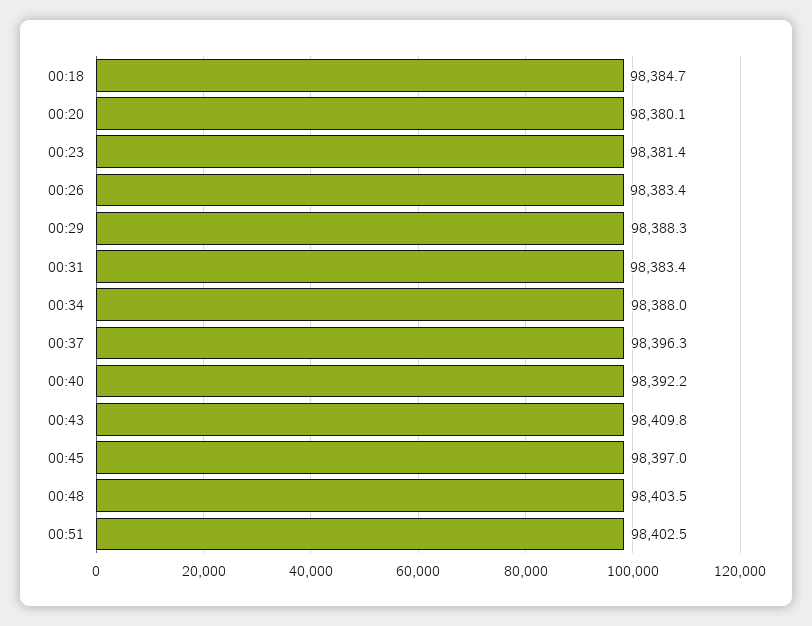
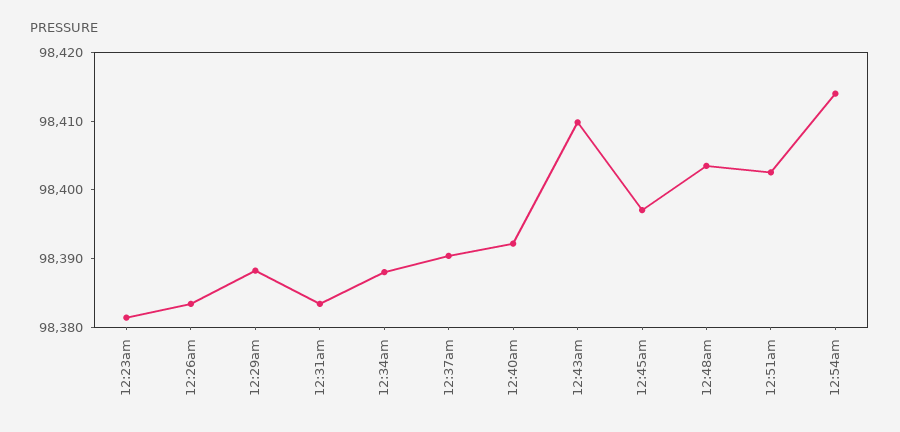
00:18: 98384.7 -> none
00:20: 98380.1 -> none
00:37: 98396.3 -> 98390
12:54am: none -> 98414

